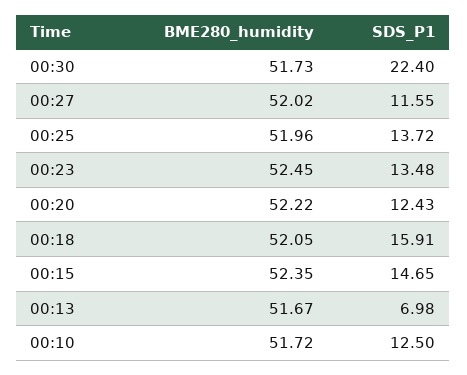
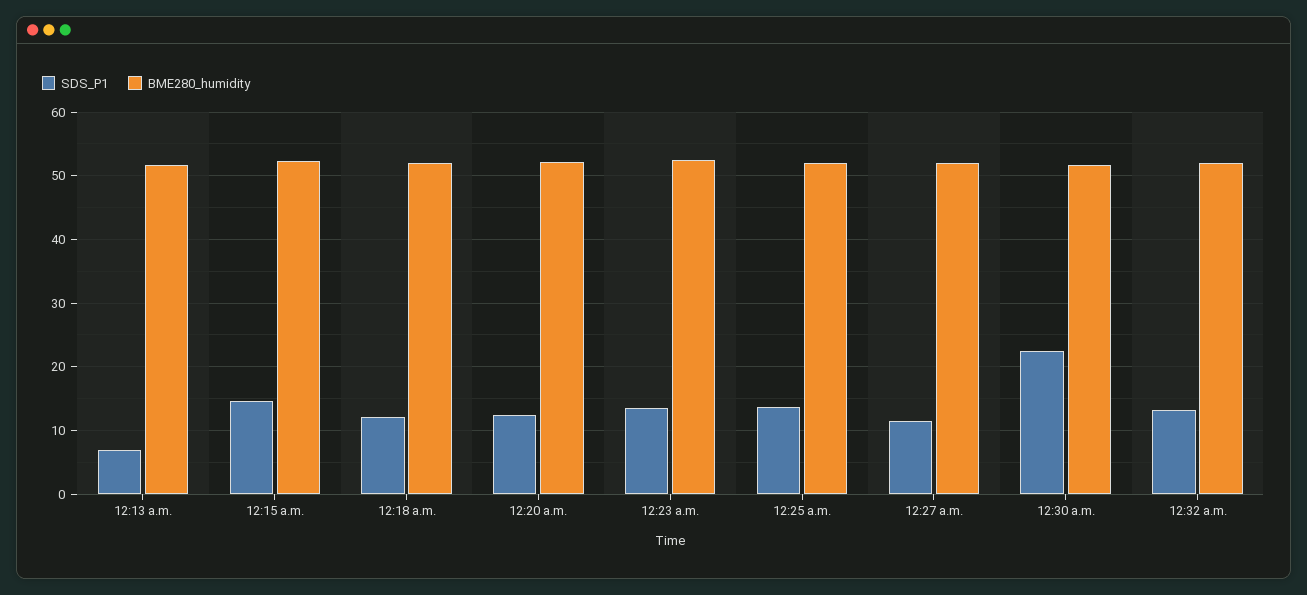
SDS_P1, 00:18: 15.91 -> 12
BME280_humidity, 00:10: 51.72 -> none
SDS_P1, 00:10: 12.5 -> none
SDS_P1, 12:32 a.m.: none -> 13
BME280_humidity, 12:32 a.m.: none -> 52

